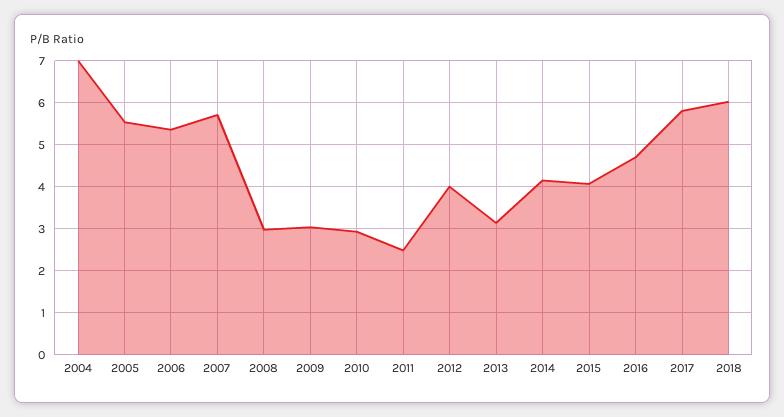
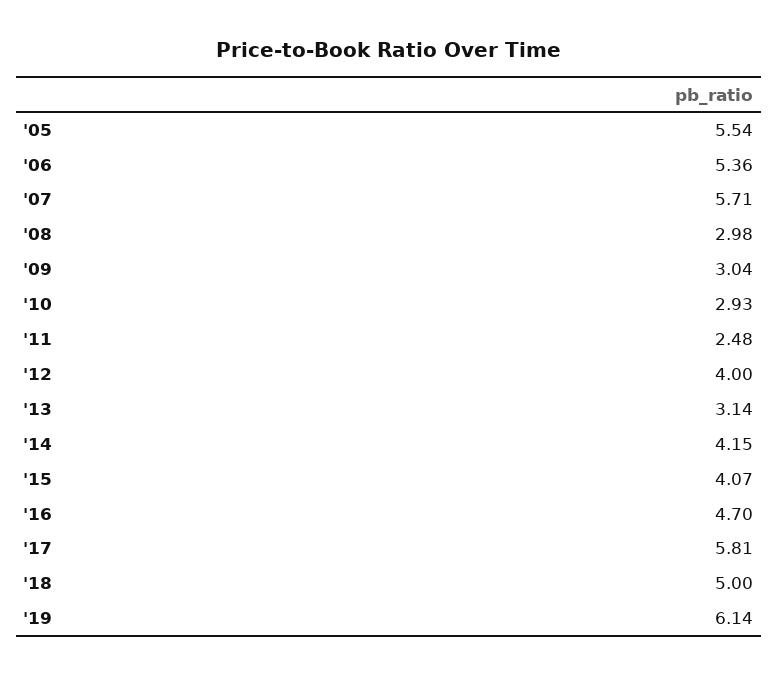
2004: 7 -> none
2018: 6 -> 5
'19: none -> 6.14

